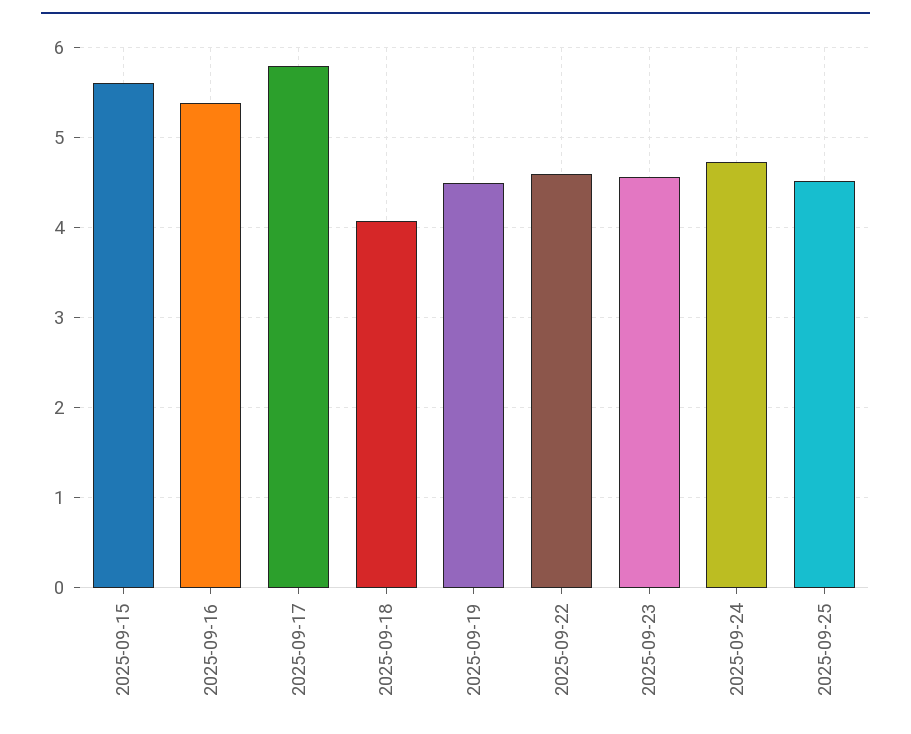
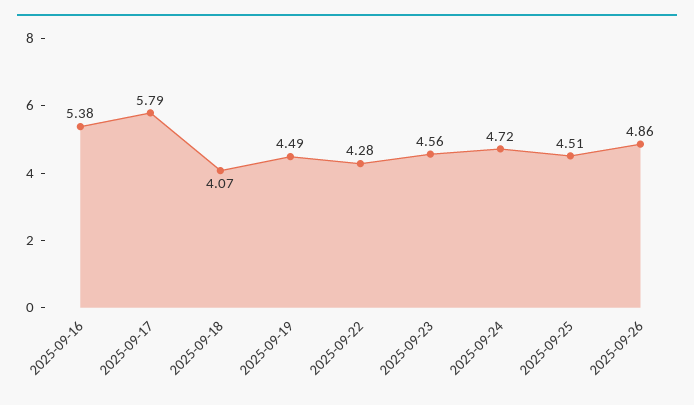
2025-09-15: 5.6 -> none
2025-09-22: 4.6 -> 4.28
2025-09-26: none -> 4.86

